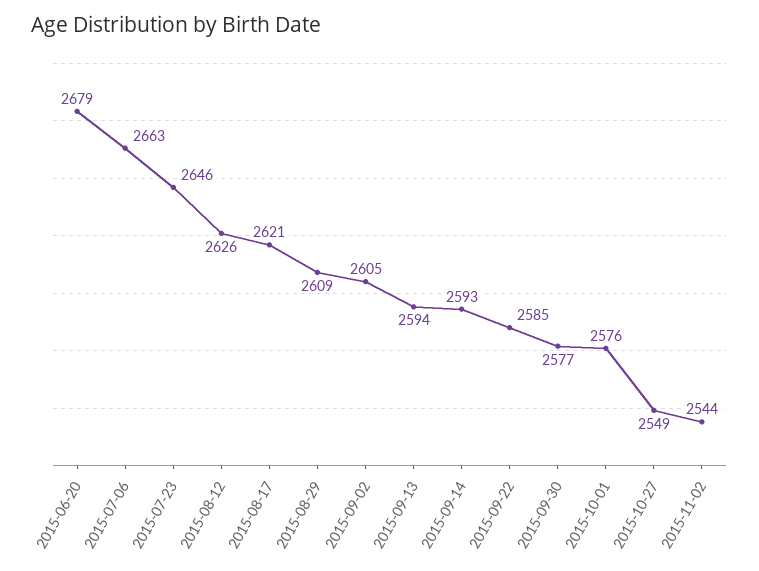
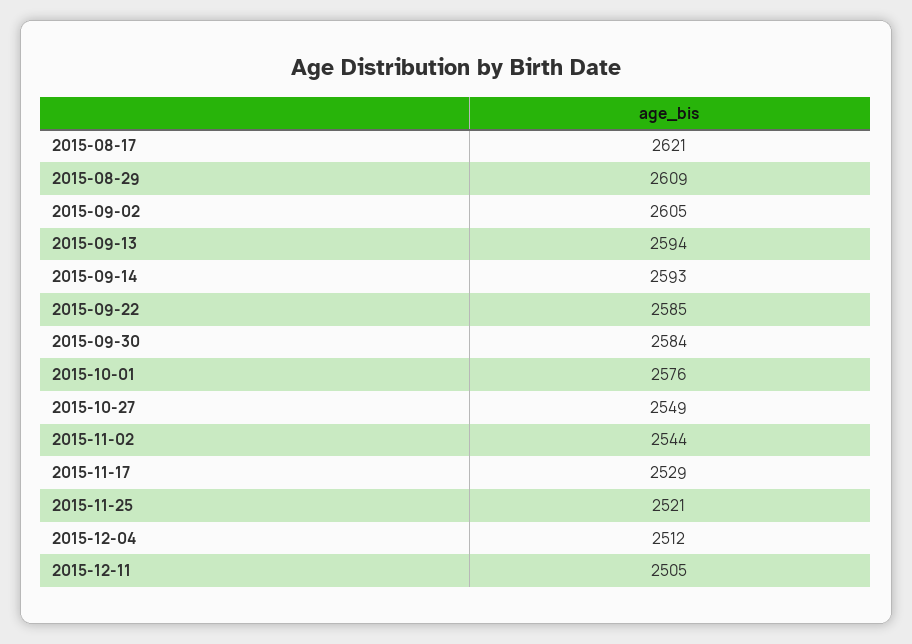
2015-06-20: 2679 -> none
2015-07-06: 2663 -> none
2015-07-23: 2646 -> none
2015-08-12: 2626 -> none
2015-09-30: 2577 -> 2584
2015-11-17: none -> 2529
2015-11-25: none -> 2521
2015-12-04: none -> 2512
2015-12-11: none -> 2505

